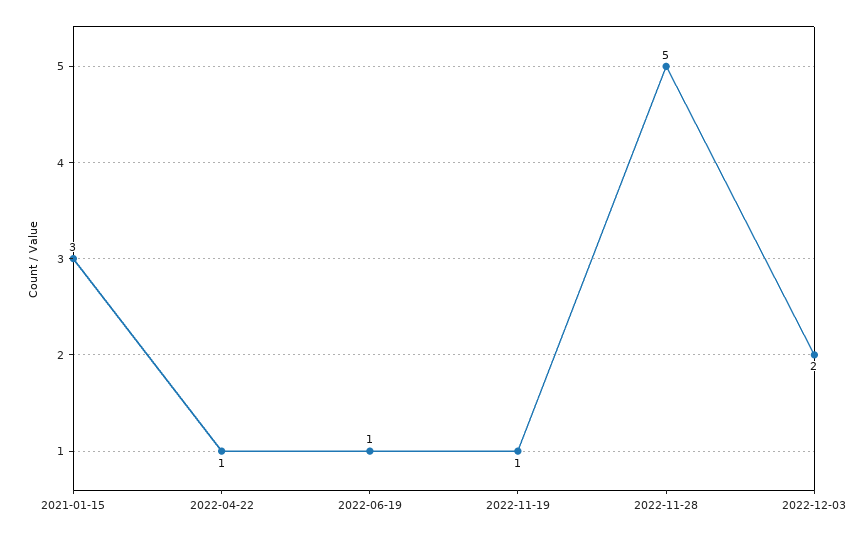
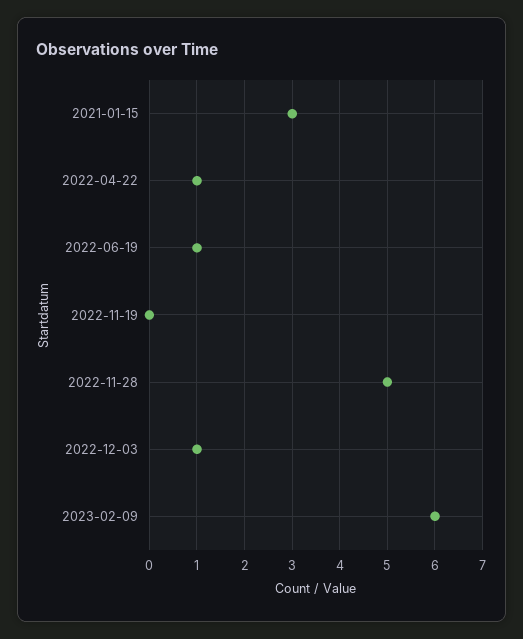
2022-11-19: 1 -> 0
2022-12-03: 2 -> 1
2023-02-09: none -> 6

